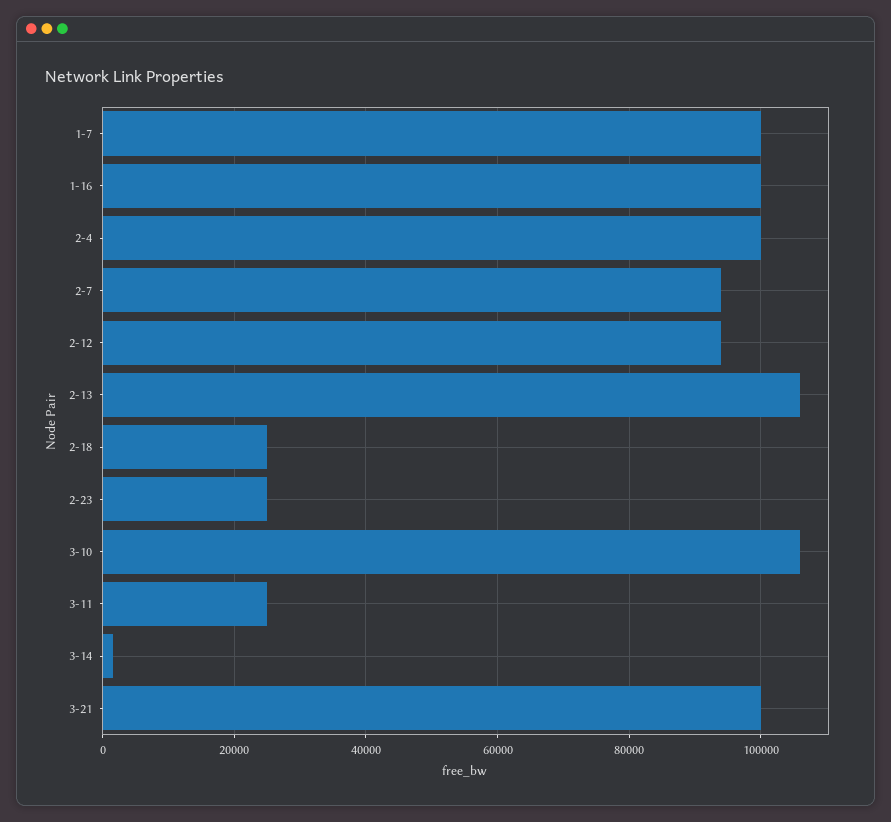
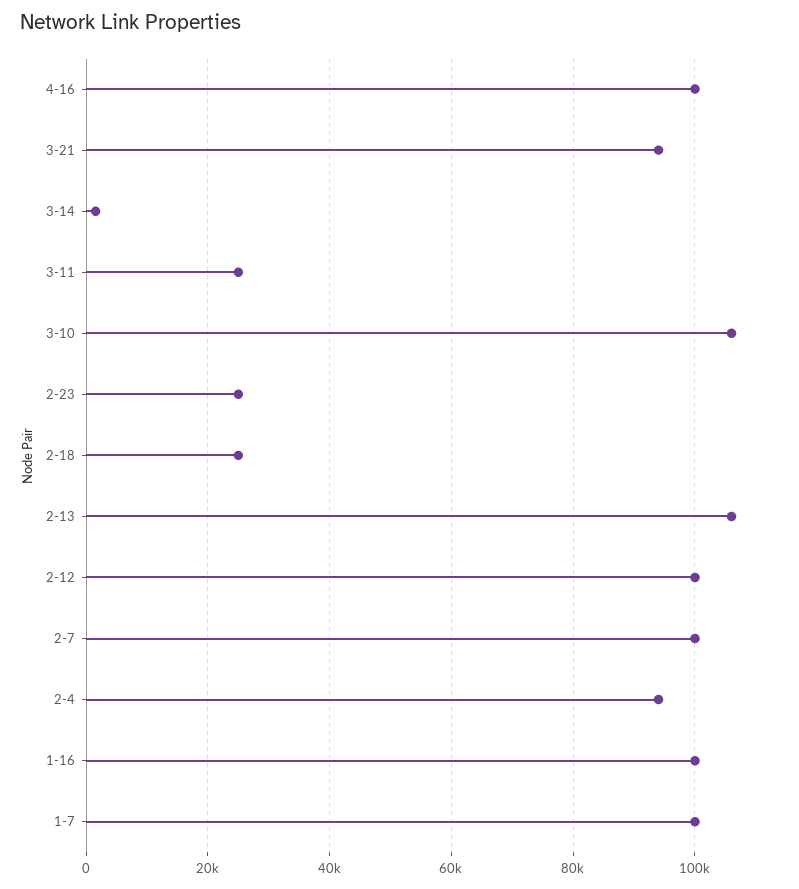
2-4: 100000 -> 94000
2-7: 94000 -> 100000
2-12: 94000 -> 100000
3-21: 100000 -> 94000
4-16: none -> 100000

